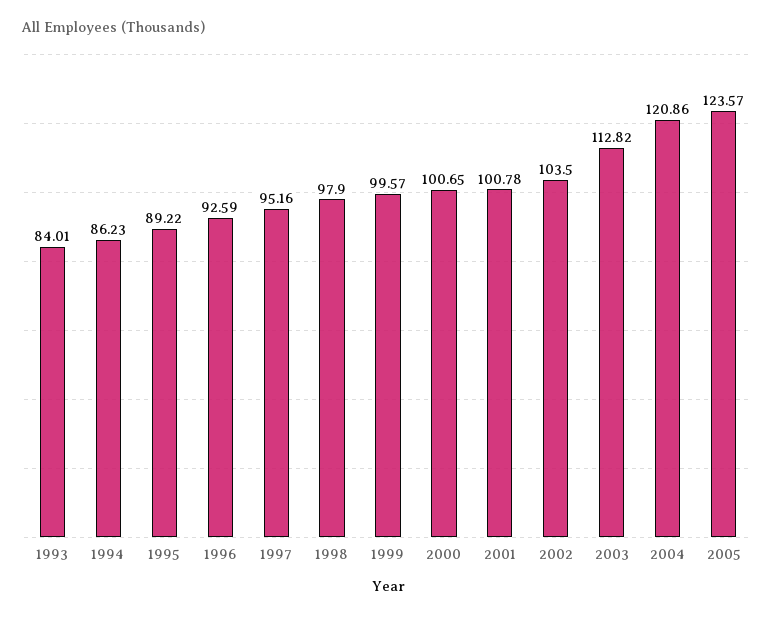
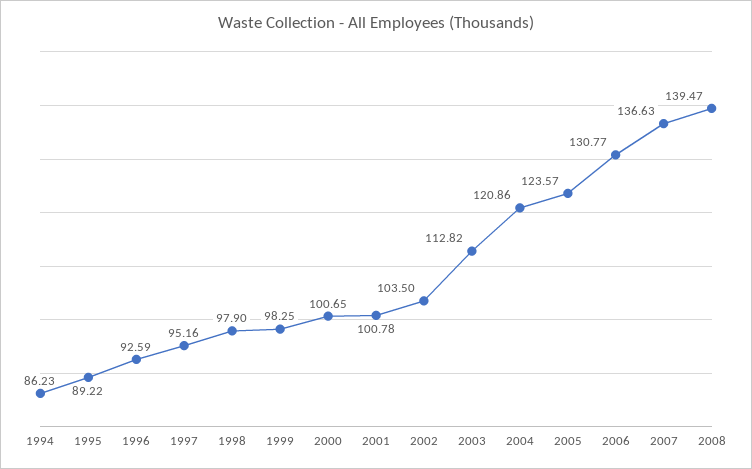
1993: 84.01 -> none
1999: 99.57 -> 98.25
2006: none -> 130.77
2007: none -> 136.63
2008: none -> 139.47

